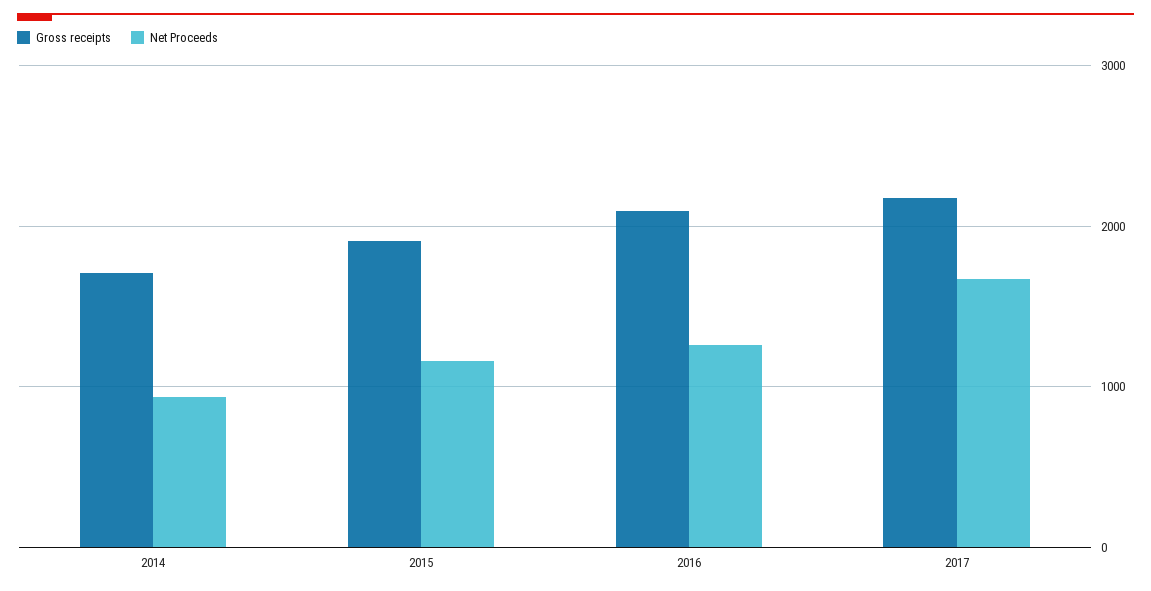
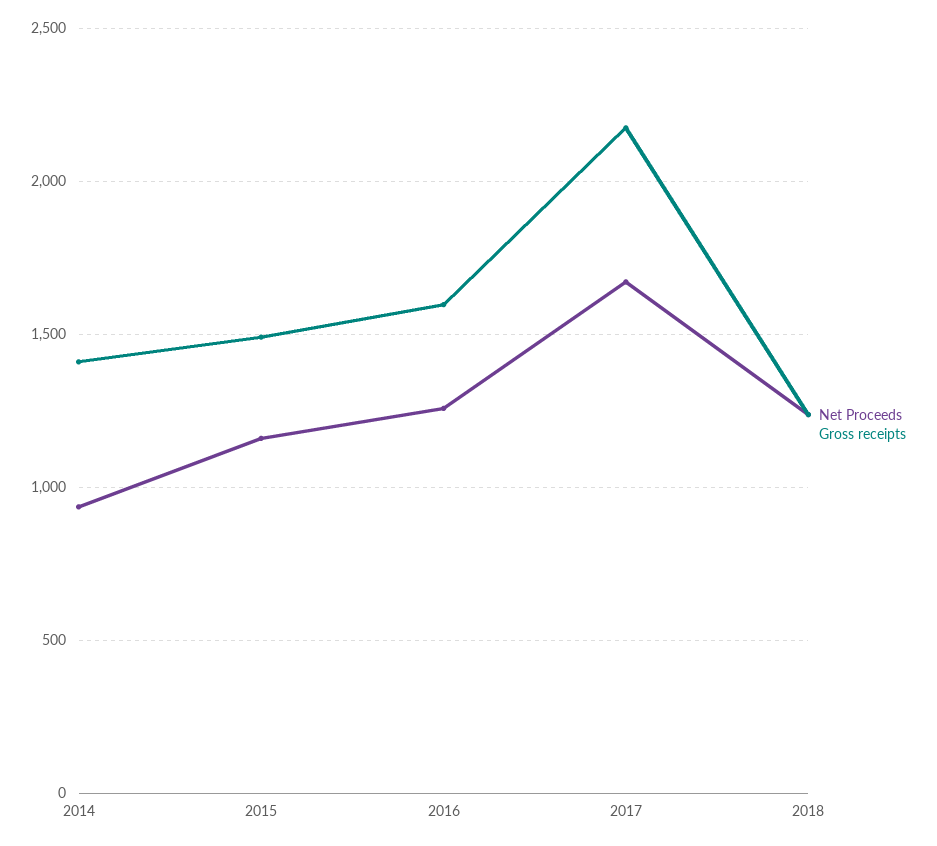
Gross receipts, 2014: 1700 -> 1400
Gross receipts, 2015: 1900 -> 1500
Gross receipts, 2016: 2100 -> 1600
Net Proceeds, 2018: none -> 1250
Gross receipts, 2018: none -> 1250

